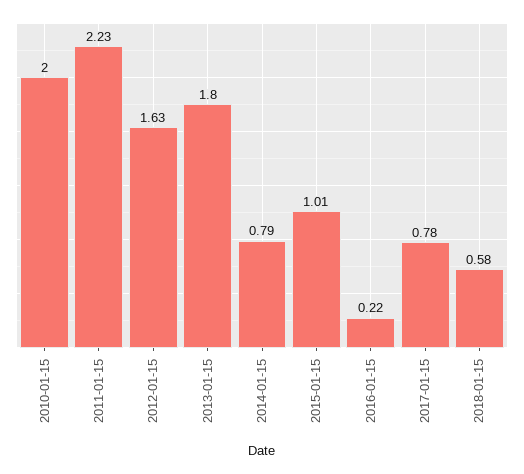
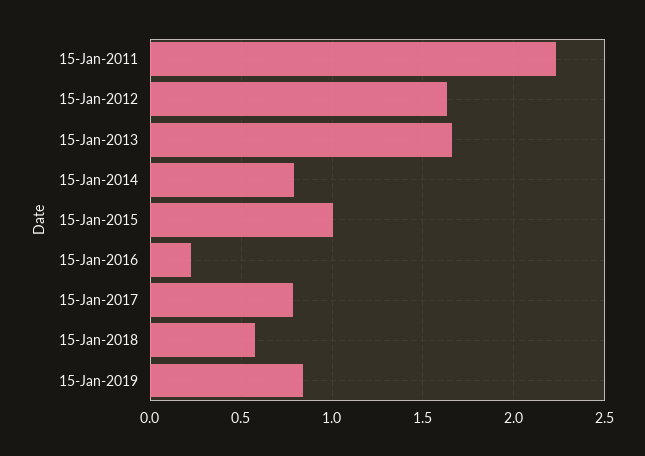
2010-01-15: 2 -> none
2013-01-15: 1.8 -> 1.65
15-Jan-2019: none -> 0.85

